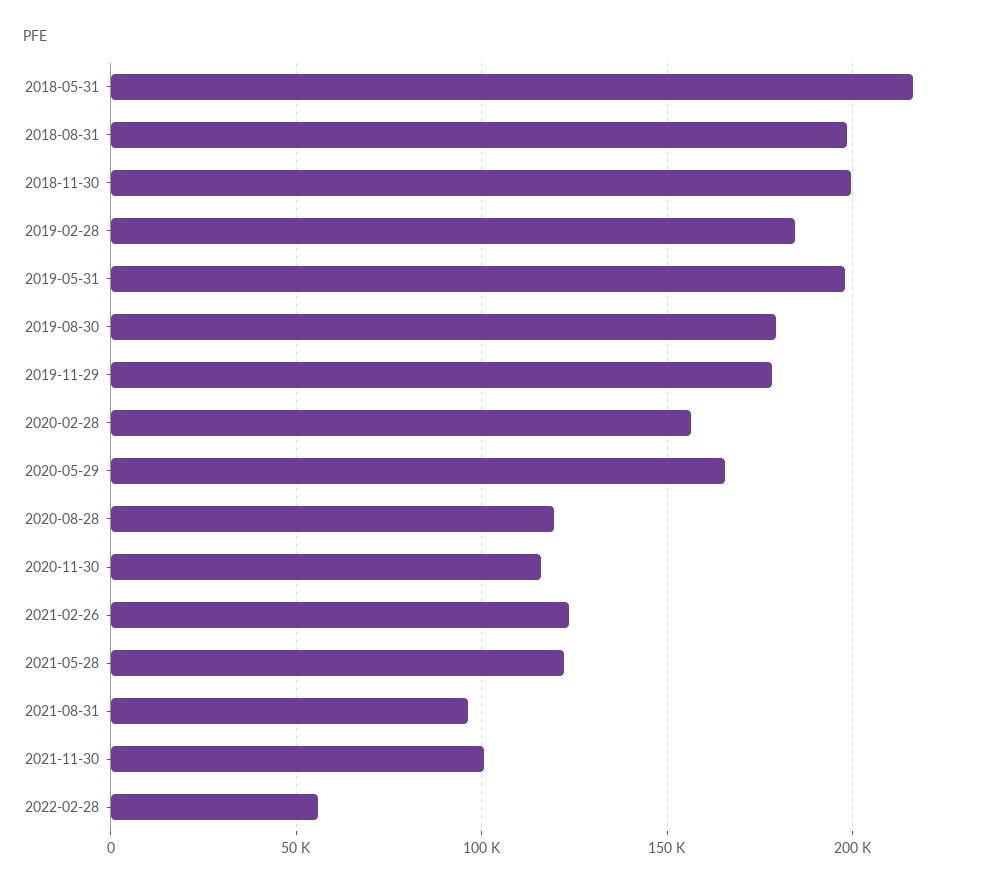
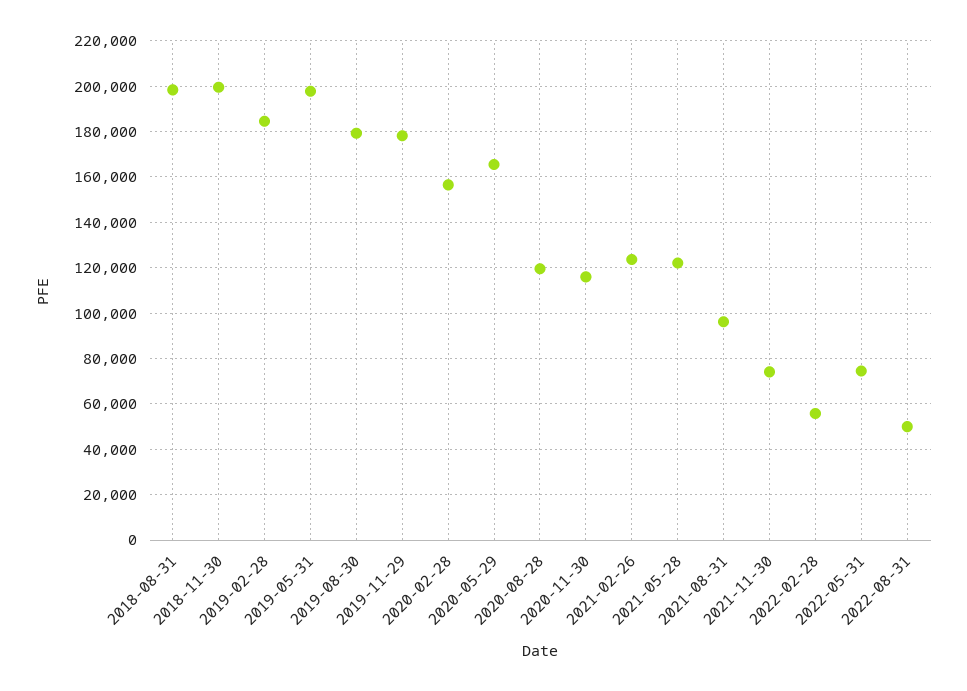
2018-05-31: 215000 -> none
2021-11-30: 100000 -> 75000
2022-05-31: none -> 75000
2022-08-31: none -> 50000

